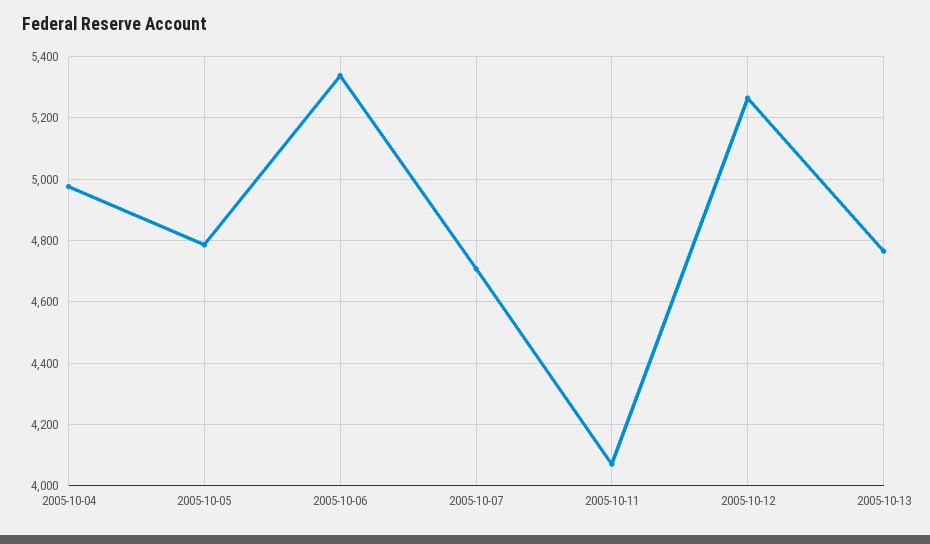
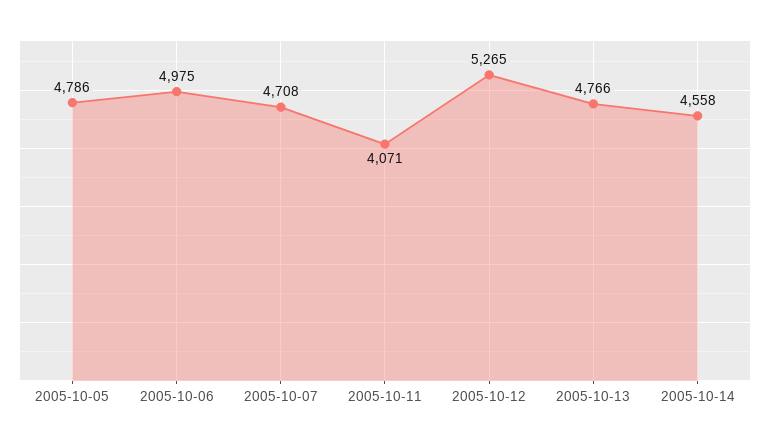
2005-10-04: 4980 -> none
2005-10-06: 5340 -> 4975
2005-10-14: none -> 4558

